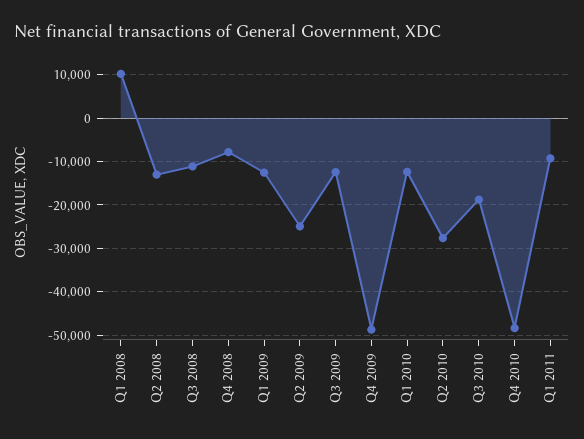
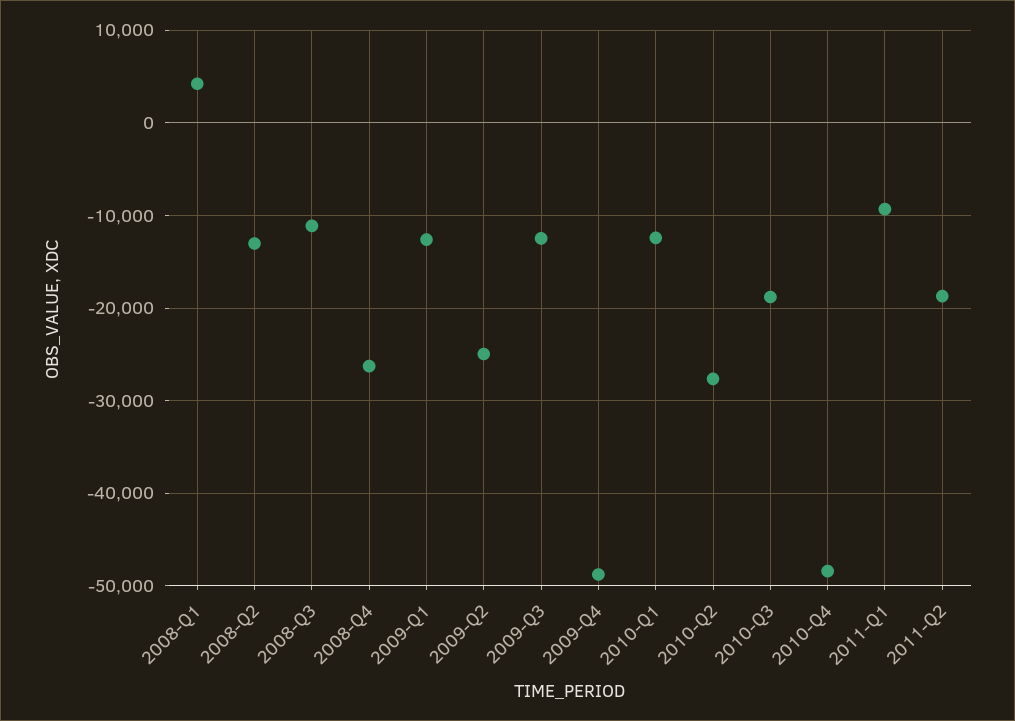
Q1 2008: 10000 -> 4000
Q4 2008: -8000 -> -26000
2011-Q2: none -> -19000

